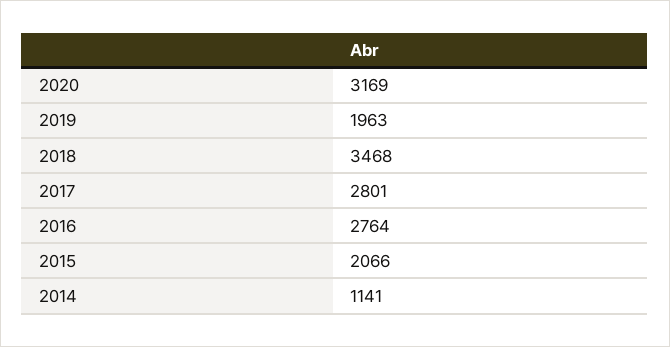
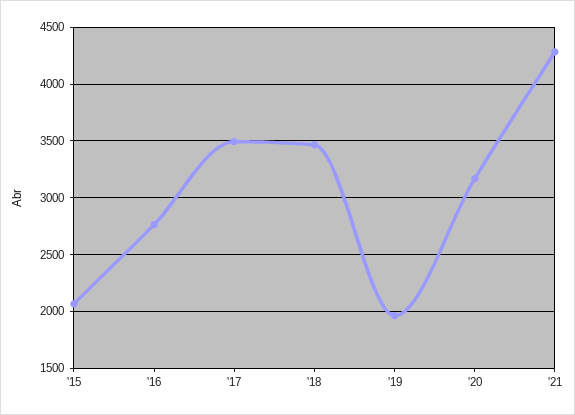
2017: 2801 -> 3500
2014: 1141 -> none
'21: none -> 4300

